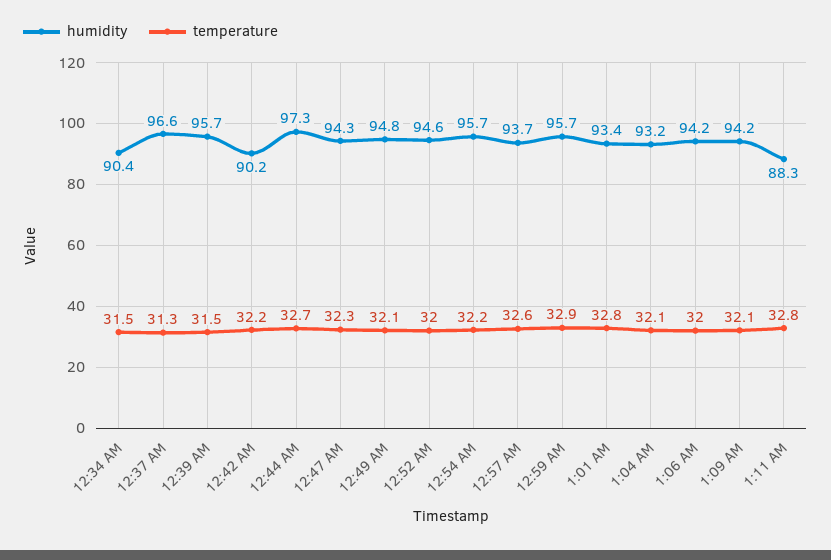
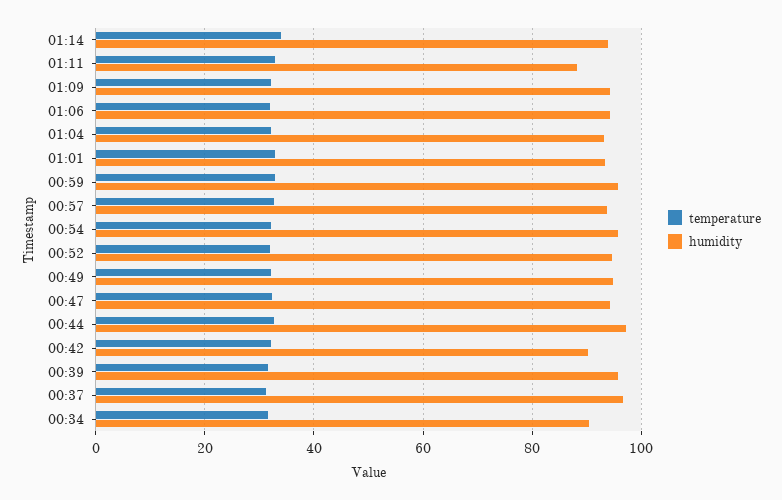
temperature, 01:14: none -> 34
humidity, 01:14: none -> 94

